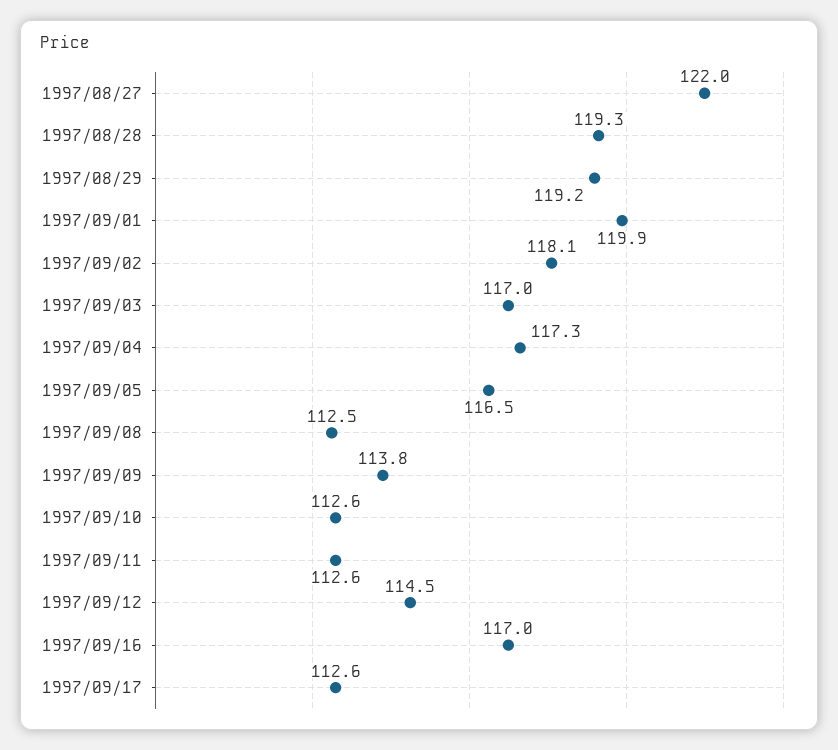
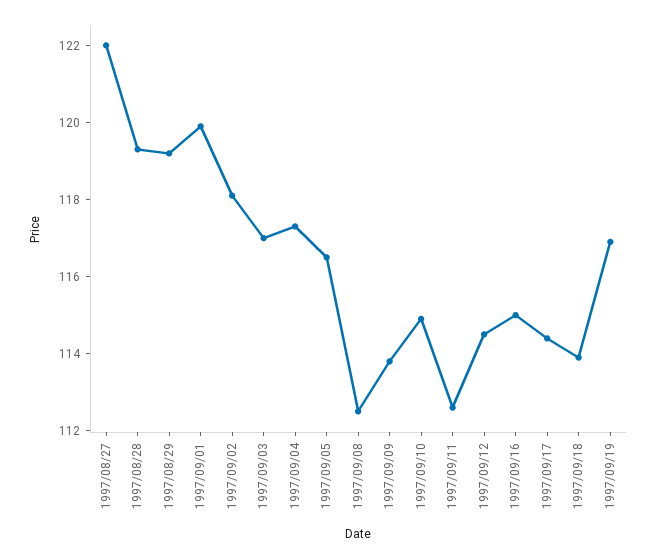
1997/09/10: 112.6 -> 115
1997/09/16: 117 -> 115
1997/09/17: 112.6 -> 114.5
1997/09/18: none -> 114
1997/09/19: none -> 117

